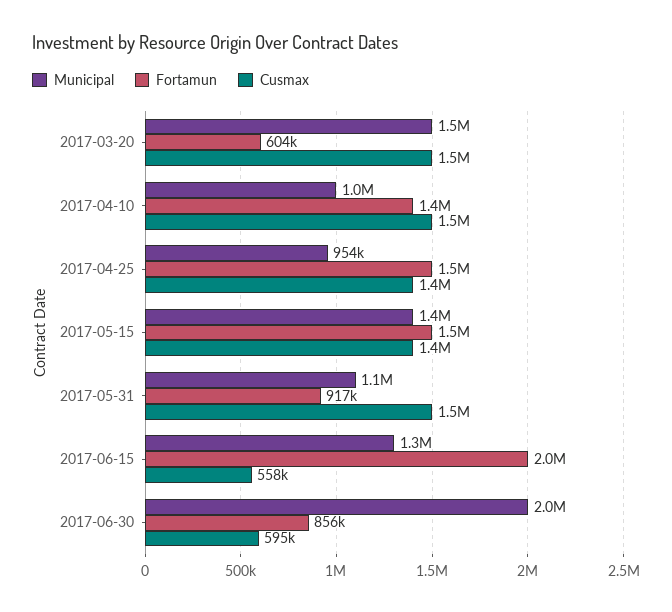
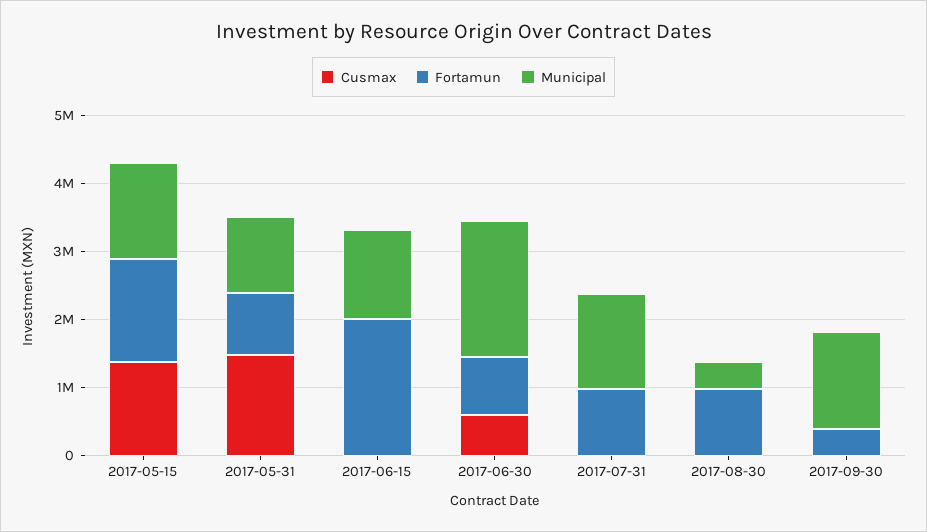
Municipal, 2017-03-20: 1500000 -> none
Fortamun, 2017-03-20: 604000 -> none
Cusmax, 2017-03-20: 1500000 -> none
Municipal, 2017-04-10: 1000000 -> none
Fortamun, 2017-04-10: 1400000 -> none
Cusmax, 2017-04-10: 1500000 -> none
Municipal, 2017-04-25: 954000 -> none
Fortamun, 2017-04-25: 1500000 -> none
Cusmax, 2017-04-25: 1400000 -> none
Cusmax, 2017-06-15: 558000 -> 0
Cusmax, 2017-07-31: none -> 0
Fortamun, 2017-07-31: none -> 1000000
Municipal, 2017-07-31: none -> 1400000
Cusmax, 2017-08-30: none -> 0
Fortamun, 2017-08-30: none -> 1000000
Municipal, 2017-08-30: none -> 400000
Cusmax, 2017-09-30: none -> 0
Fortamun, 2017-09-30: none -> 400000
Municipal, 2017-09-30: none -> 1400000

